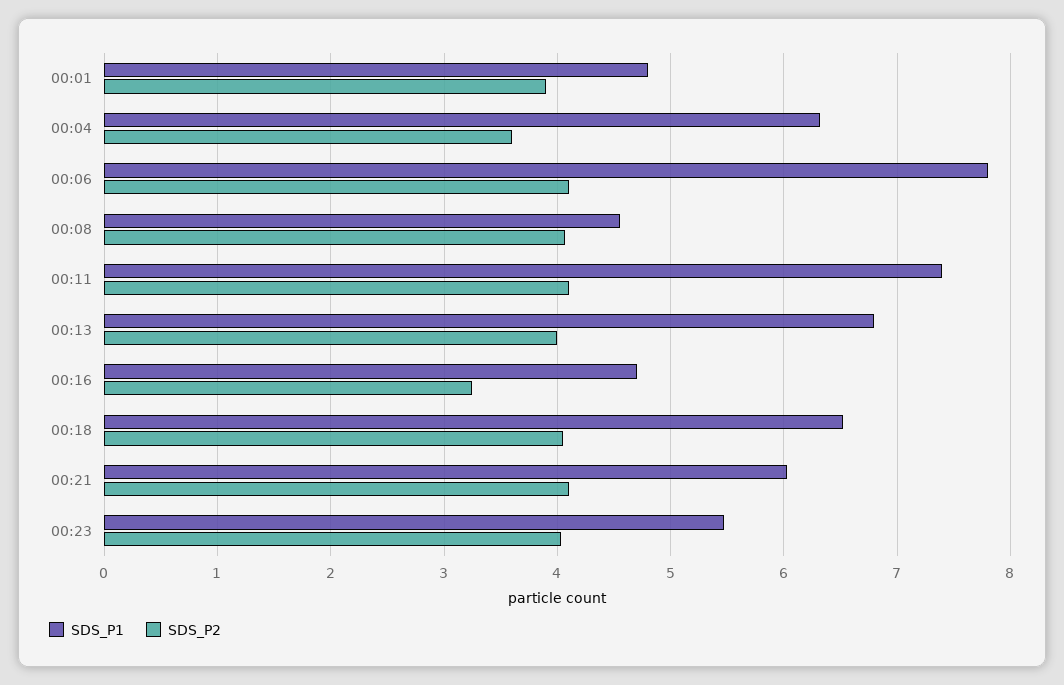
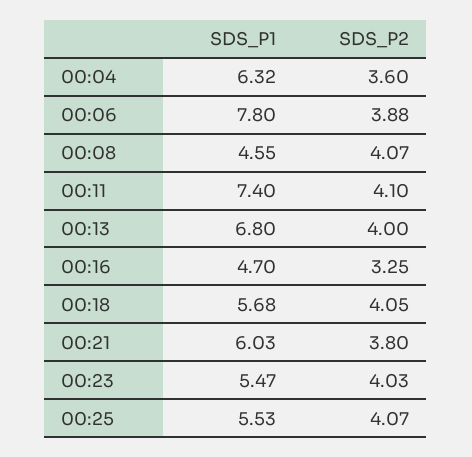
SDS_P1, 00:01: 4.8 -> none
SDS_P2, 00:01: 3.9 -> none
SDS_P2, 00:06: 4.1 -> 3.88
SDS_P1, 00:18: 6.5 -> 5.68
SDS_P2, 00:21: 4.1 -> 3.8
SDS_P1, 00:25: none -> 5.53
SDS_P2, 00:25: none -> 4.07

